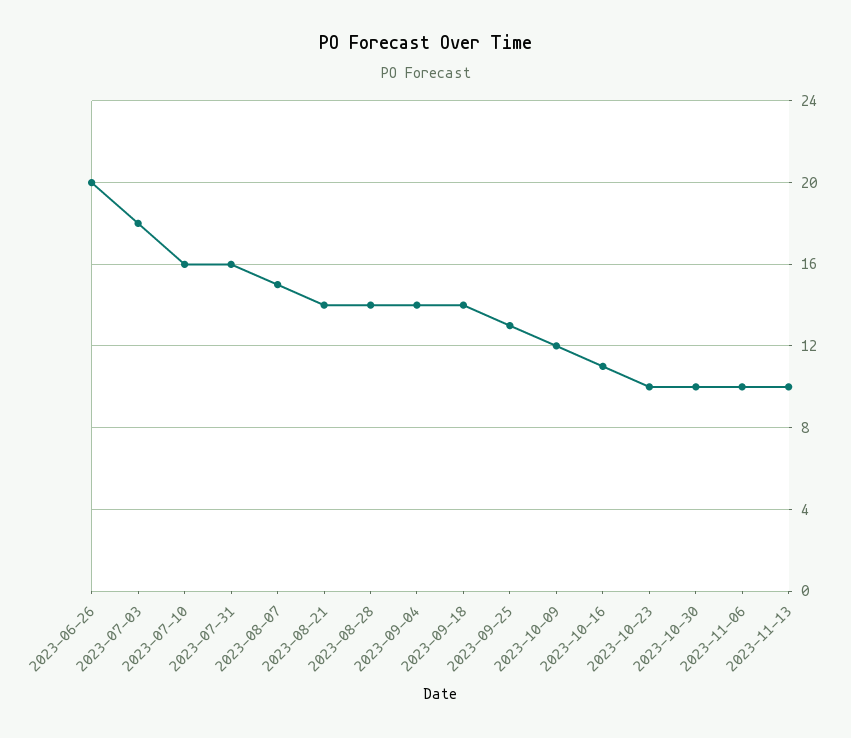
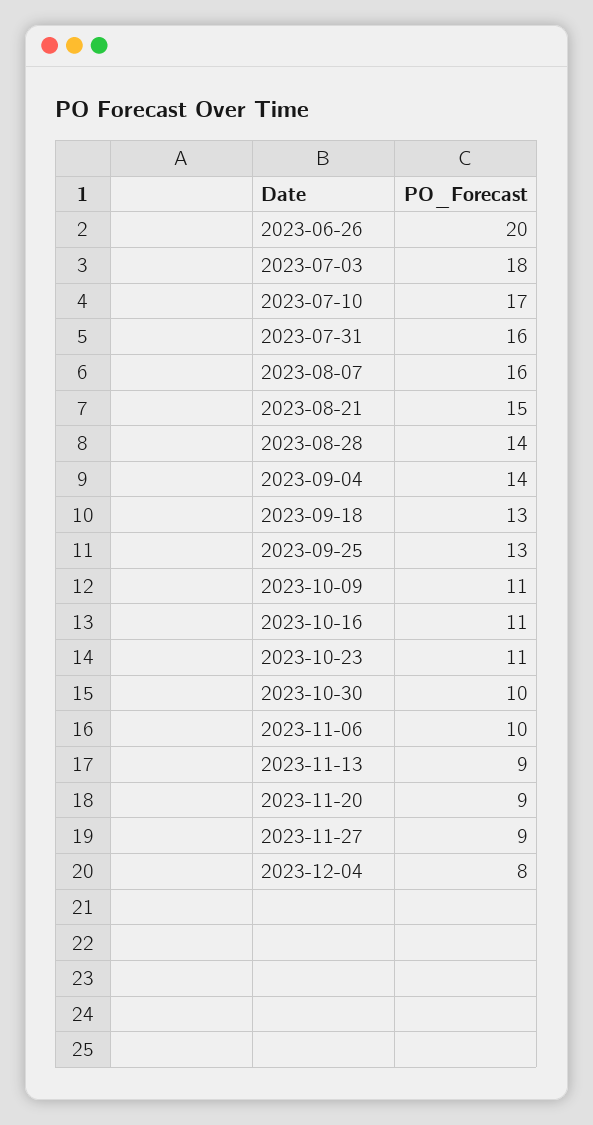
2023-07-10: 16 -> 17
2023-08-07: 15 -> 16
2023-08-21: 14 -> 15
2023-09-18: 14 -> 13
2023-10-09: 12 -> 11
2023-10-23: 10 -> 11
2023-11-13: 10 -> 9
2023-11-20: none -> 9
2023-11-27: none -> 9
2023-12-04: none -> 8

